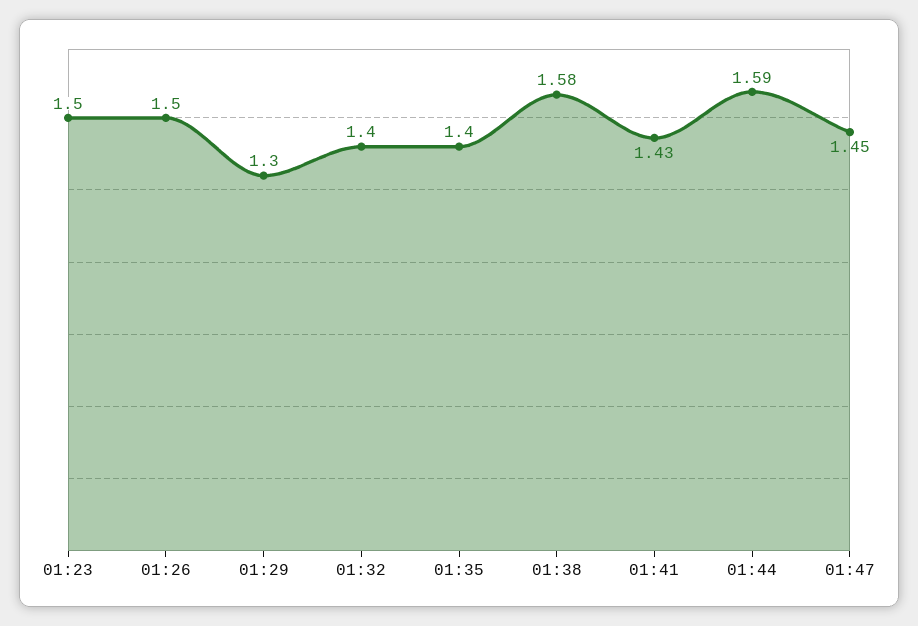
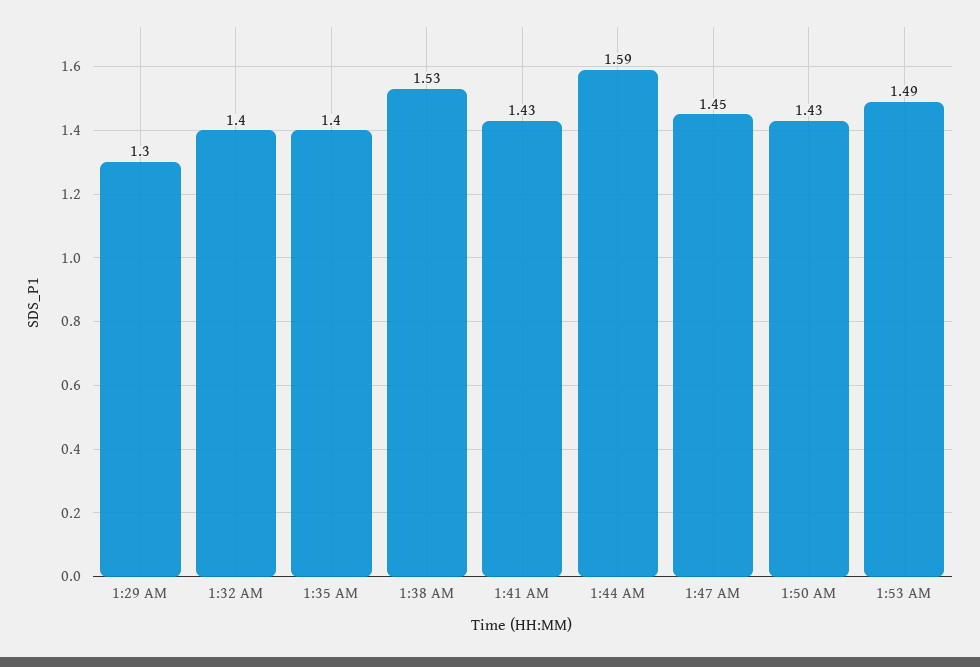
01:23: 1.5 -> none
01:26: 1.5 -> none
01:38: 1.58 -> 1.53
1:50 AM: none -> 1.43
1:53 AM: none -> 1.49

